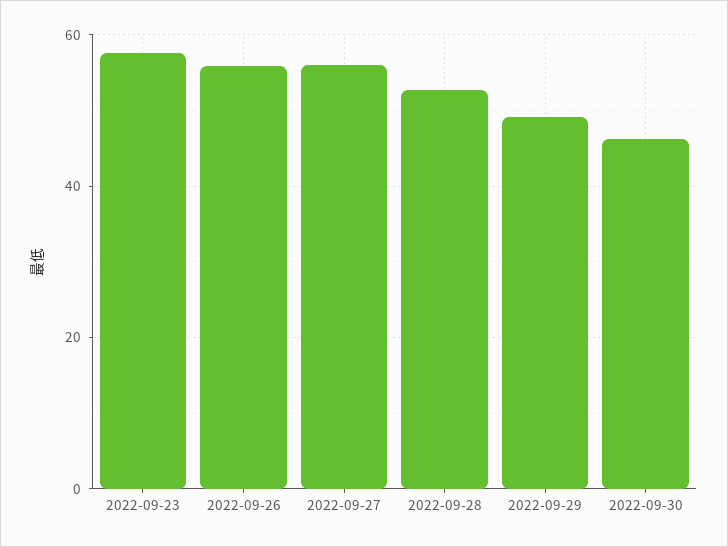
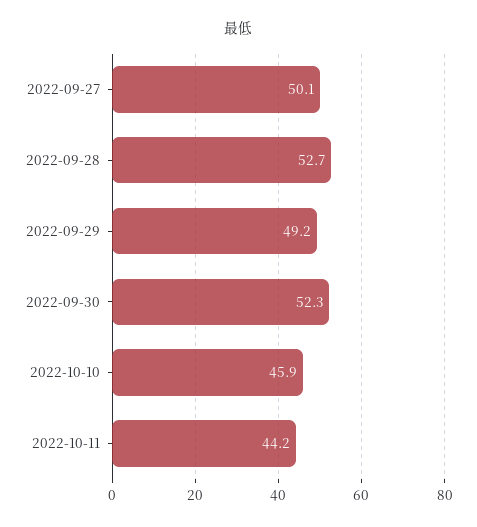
2022-09-23: 58 -> none
2022-09-26: 56 -> none
2022-09-27: 56 -> 50.1
2022-09-30: 46 -> 52.3
2022-10-10: none -> 45.9
2022-10-11: none -> 44.2

